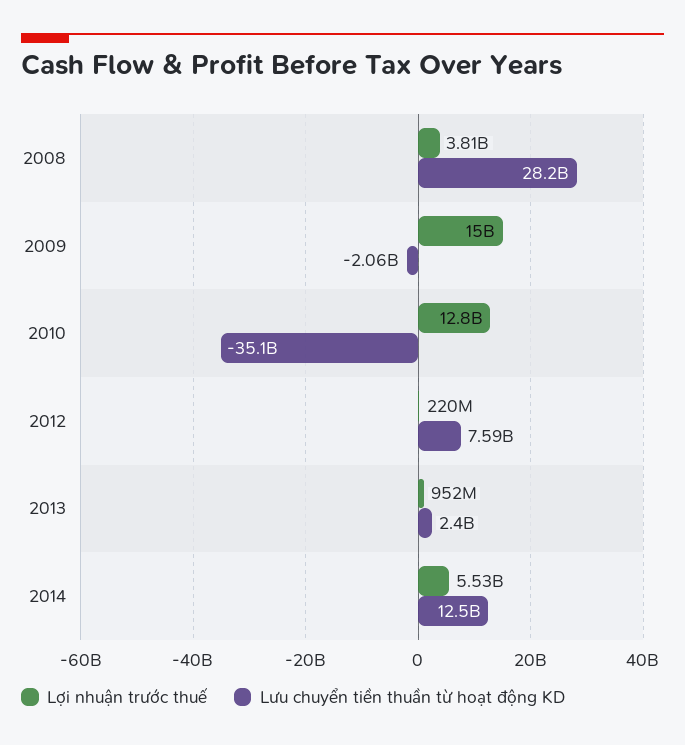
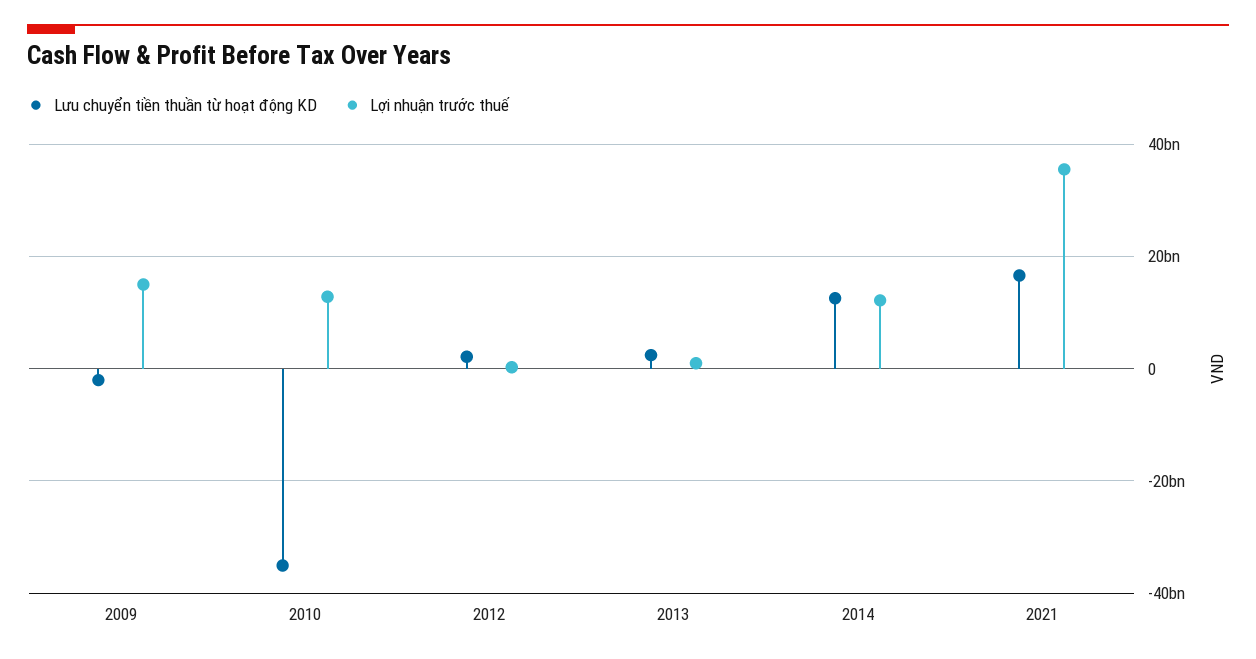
Lợi nhuận trước thuế, 2008: 3810000000 -> none
Lưu chuyển tiền thuần từ hoạt động KD, 2008: 28200000000 -> none
Lưu chuyển tiền thuần từ hoạt động KD, 2012: 7590000000 -> 2000000000
Lợi nhuận trước thuế, 2014: 5530000000 -> 12000000000
Lưu chuyển tiền thuần từ hoạt động KD, 2021: none -> 16000000000
Lợi nhuận trước thuế, 2021: none -> 36000000000

